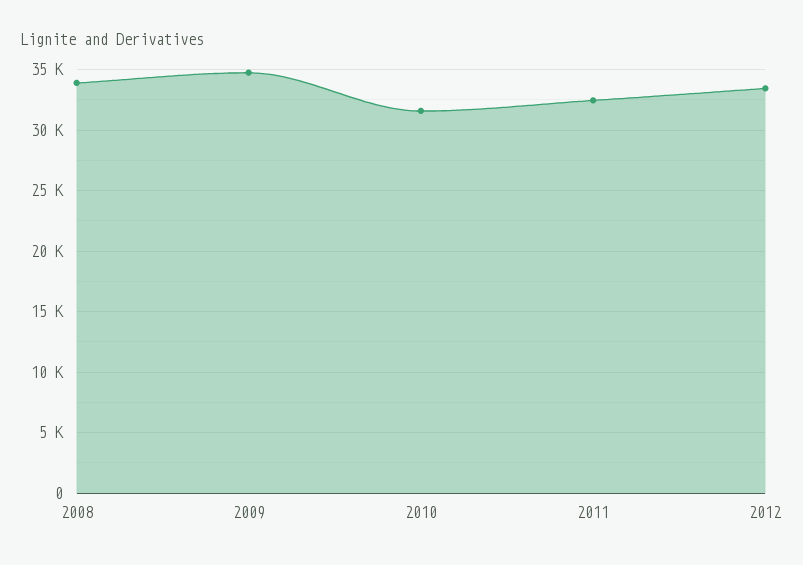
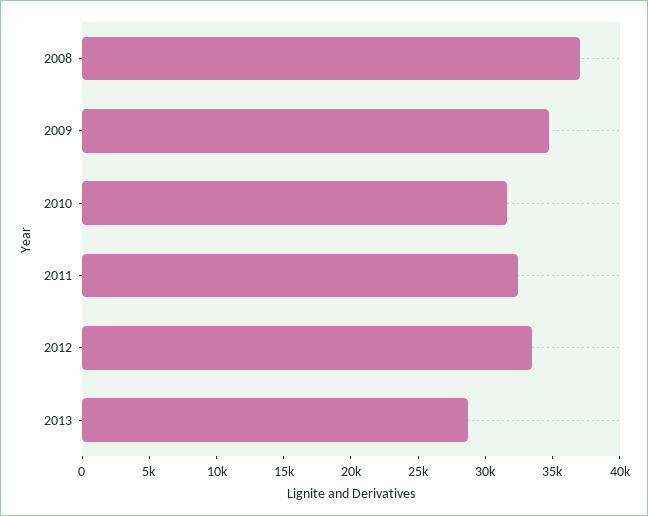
2008: 34000 -> 37000
2013: none -> 29000

